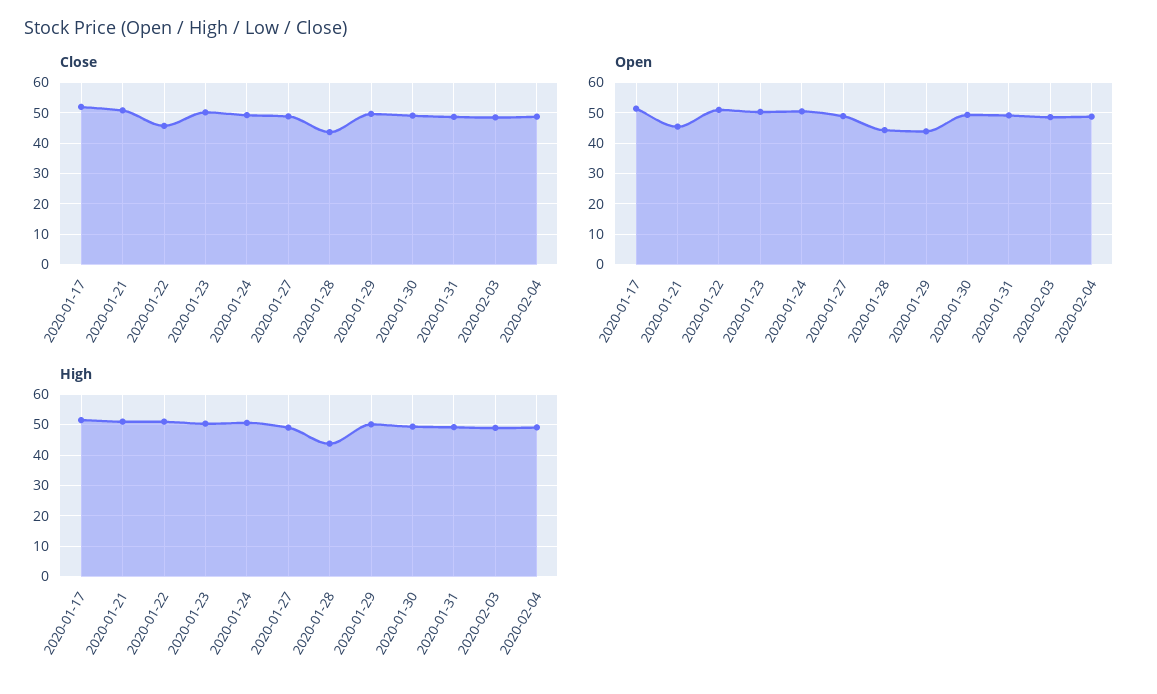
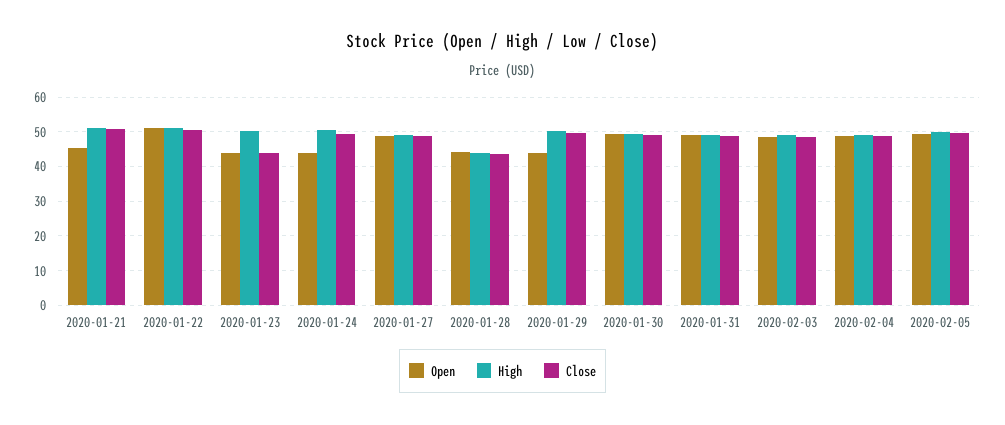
Close, 2020-01-17: 52 -> none
Close, 2020-01-22: 46 -> 50
Close, 2020-01-23: 50 -> 44
Open, 2020-01-17: 52 -> none
Open, 2020-01-23: 50 -> 44
Open, 2020-01-24: 50 -> 44
High, 2020-01-17: 52 -> none
Open, 2020-02-05: none -> 50
High, 2020-02-05: none -> 50
Close, 2020-02-05: none -> 50

